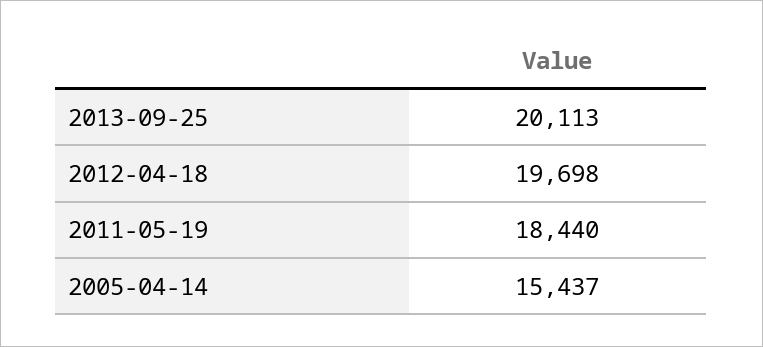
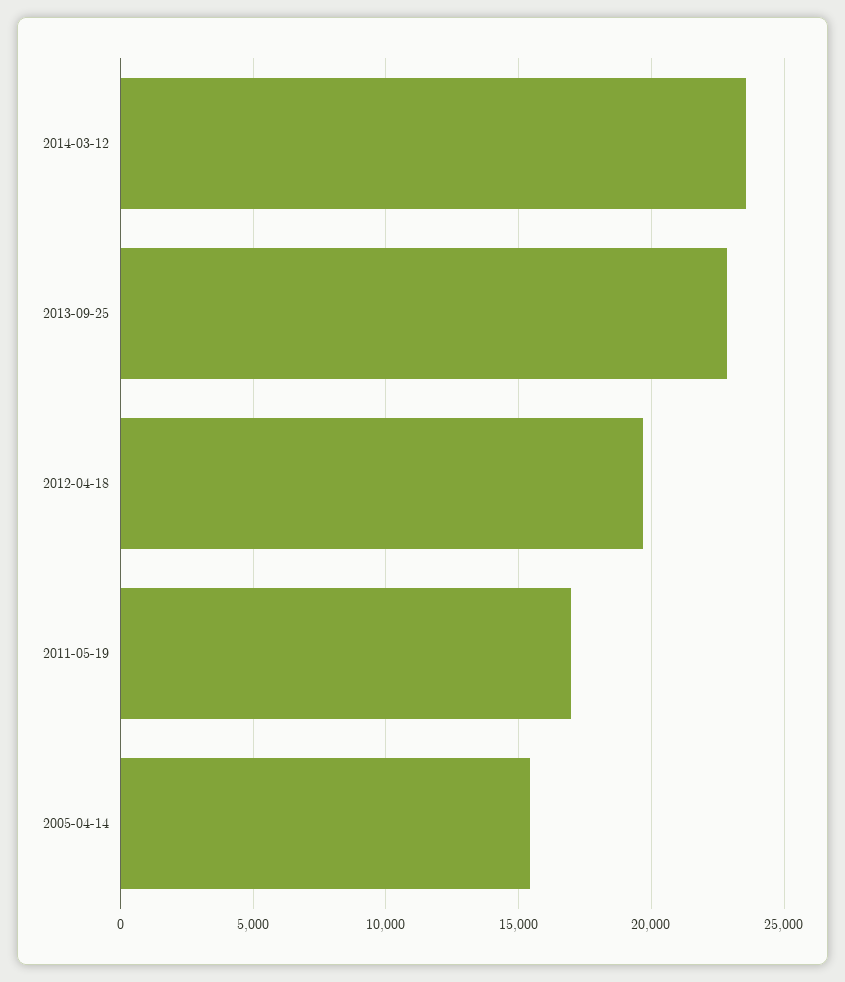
2013-09-25: 20113 -> 23000
2011-05-19: 18440 -> 17000
2014-03-12: none -> 23500

